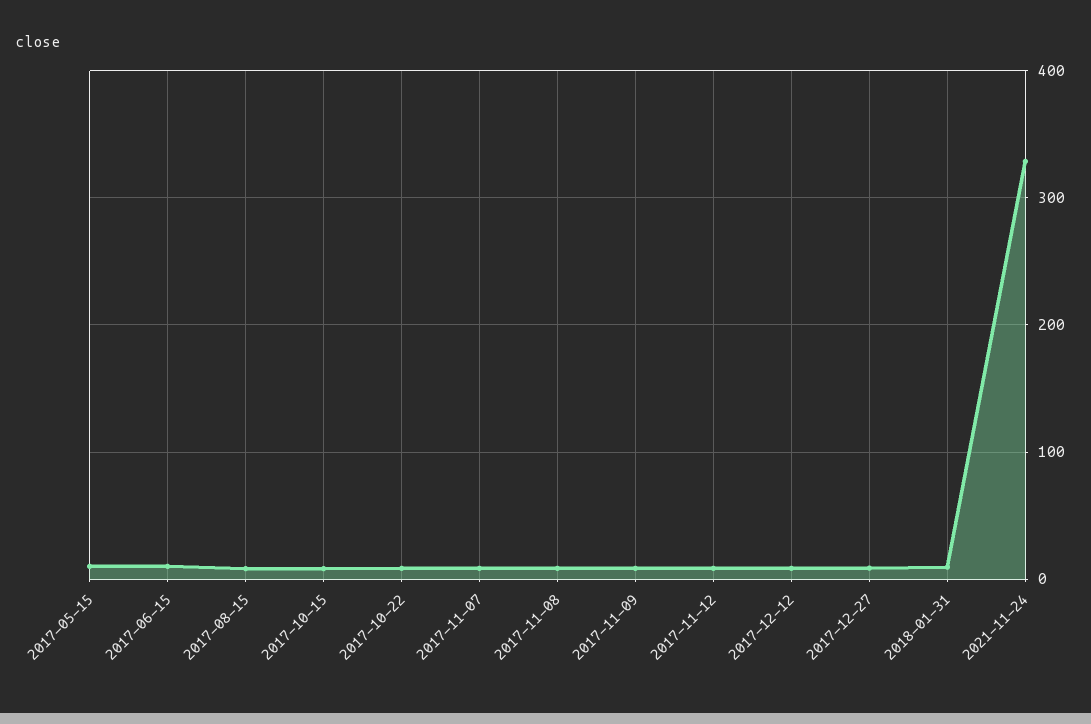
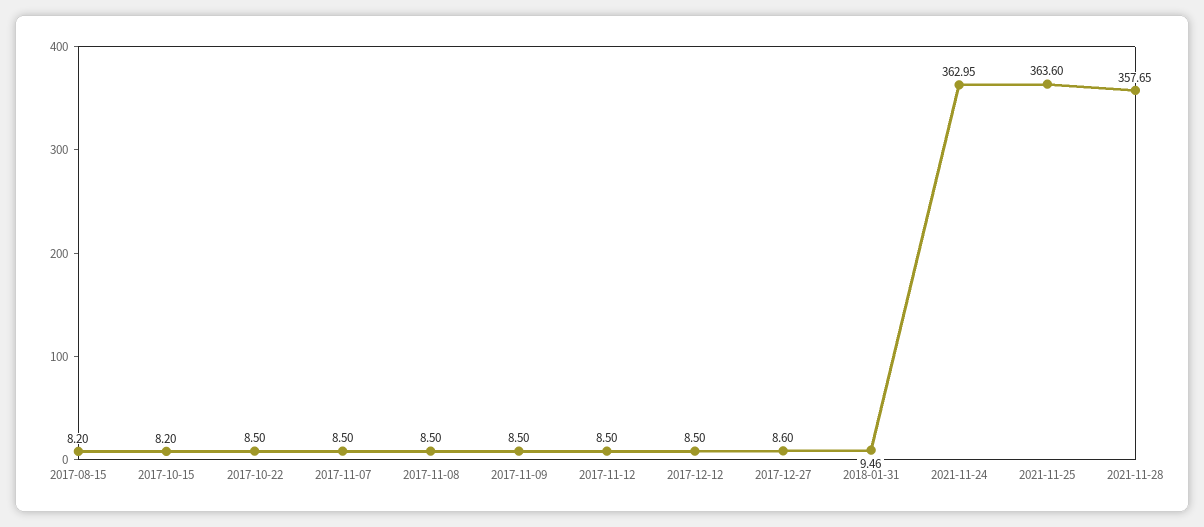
2017-05-15: 10 -> none
2017-06-15: 10 -> none
2021-11-24: 330 -> 362.95
2021-11-25: none -> 363.6
2021-11-28: none -> 357.65

